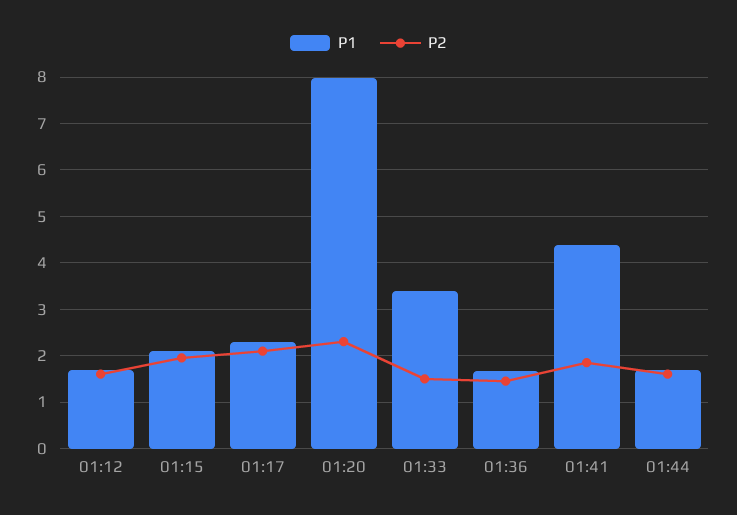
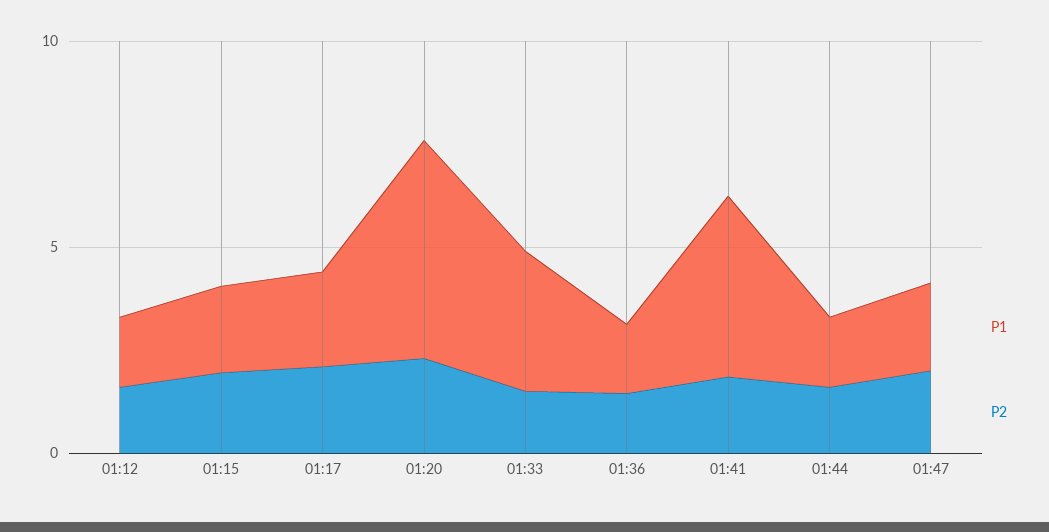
P1, 01:20: 8 -> 5
P1, 01:47: none -> 2
P2, 01:47: none -> 2

